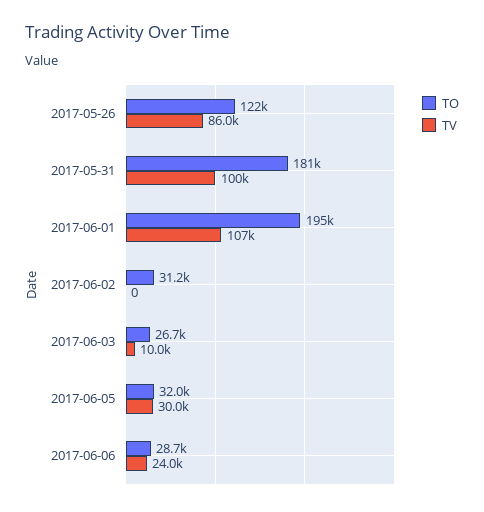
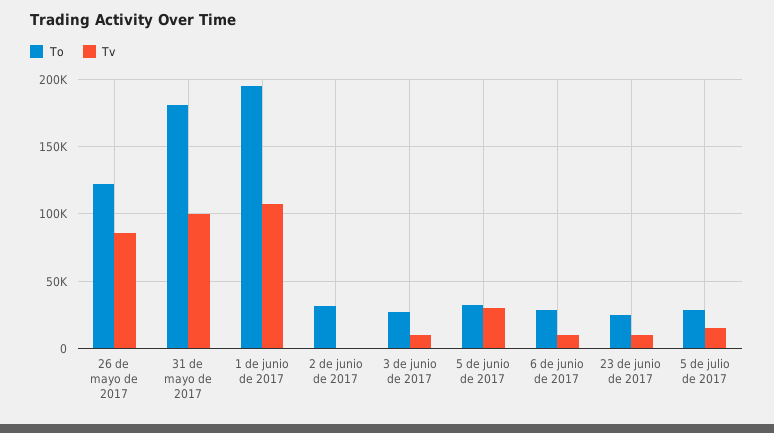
TV, 2017-06-06: 24000 -> 10000
TO, 23 de junio de 2017: none -> 25000
TV, 23 de junio de 2017: none -> 10000
TO, 5 de julio de 2017: none -> 30000
TV, 5 de julio de 2017: none -> 15000

